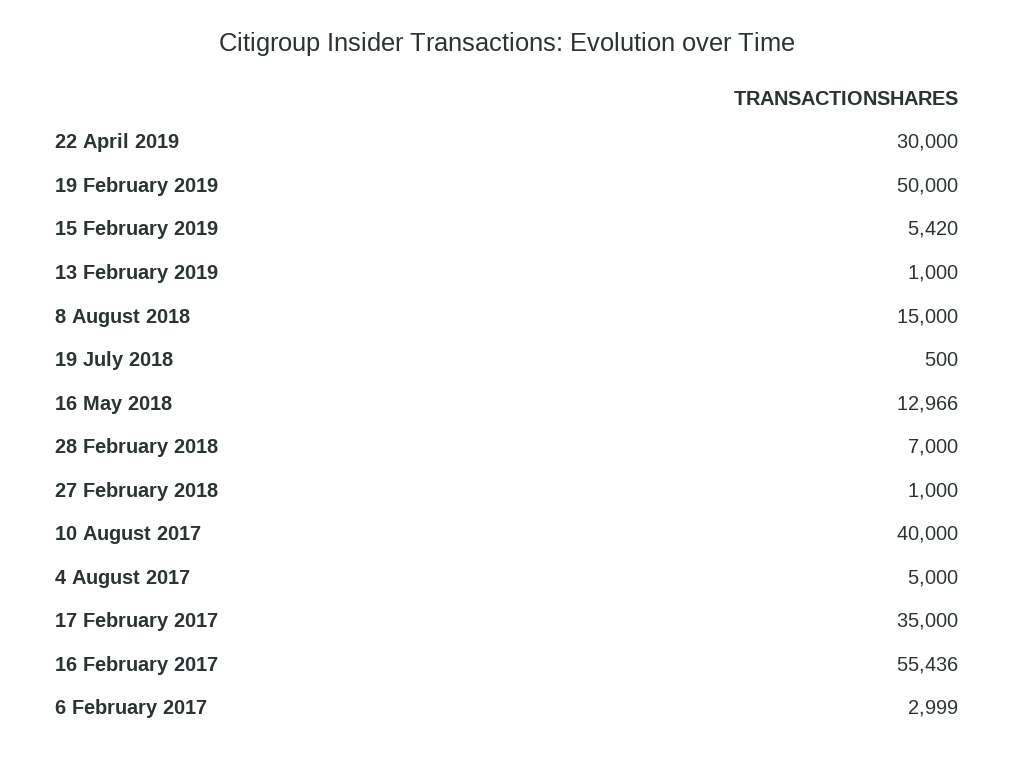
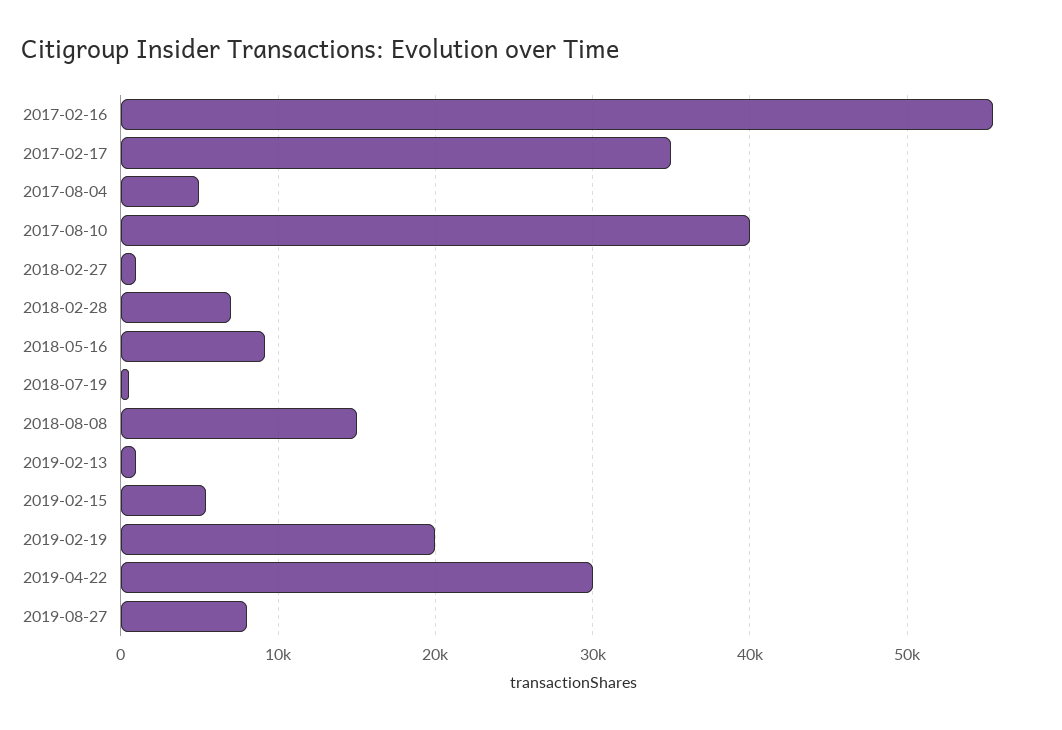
19 February 2019: 50000 -> 20000
16 May 2018: 12966 -> 9000
6 February 2017: 2999 -> none
2019-08-27: none -> 8000

